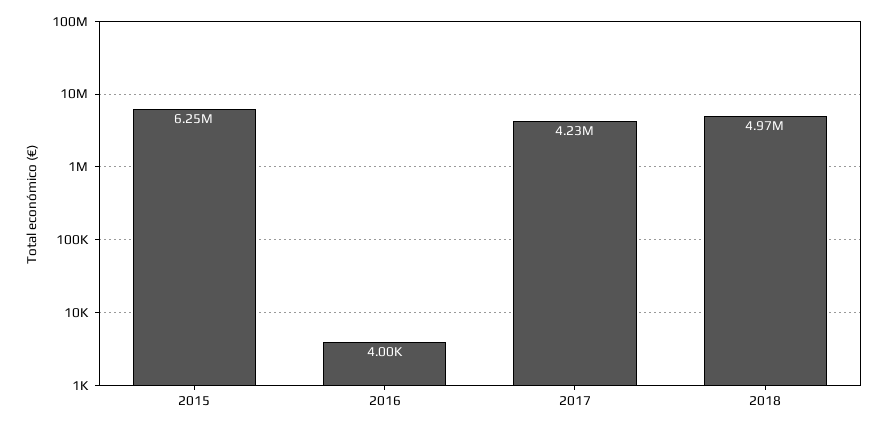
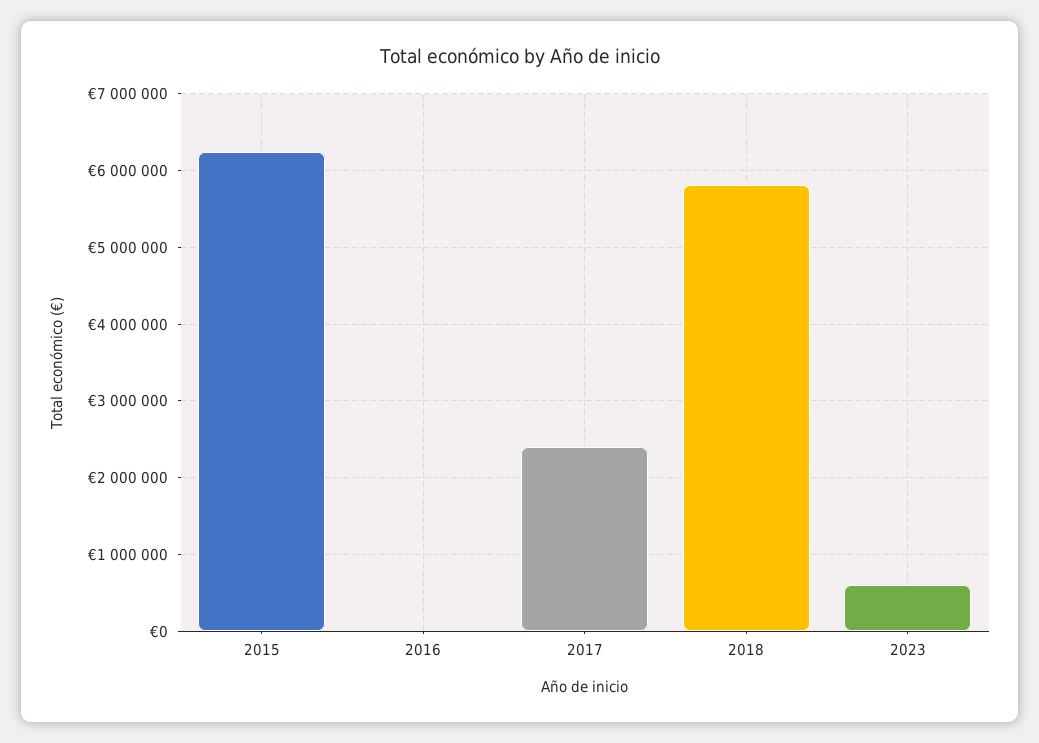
2017: 4230000 -> 2400000
2018: 4970000 -> 5800000
2023: none -> 600000

